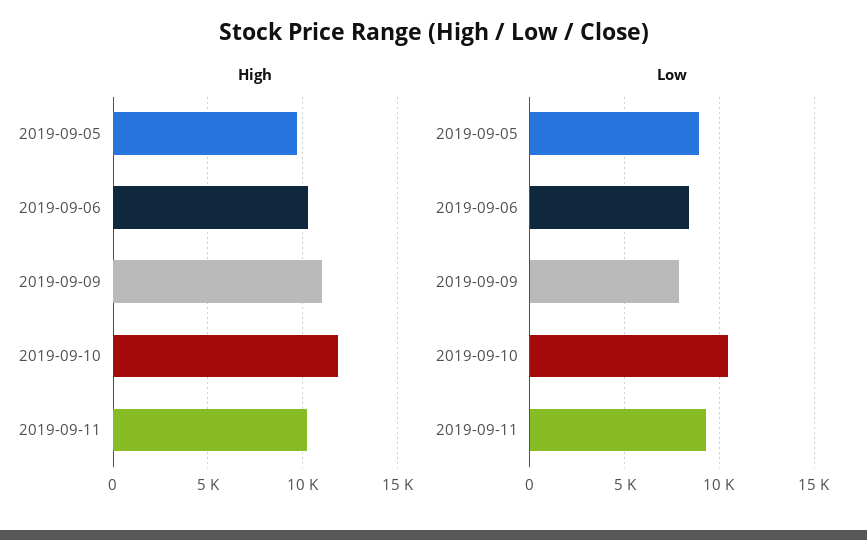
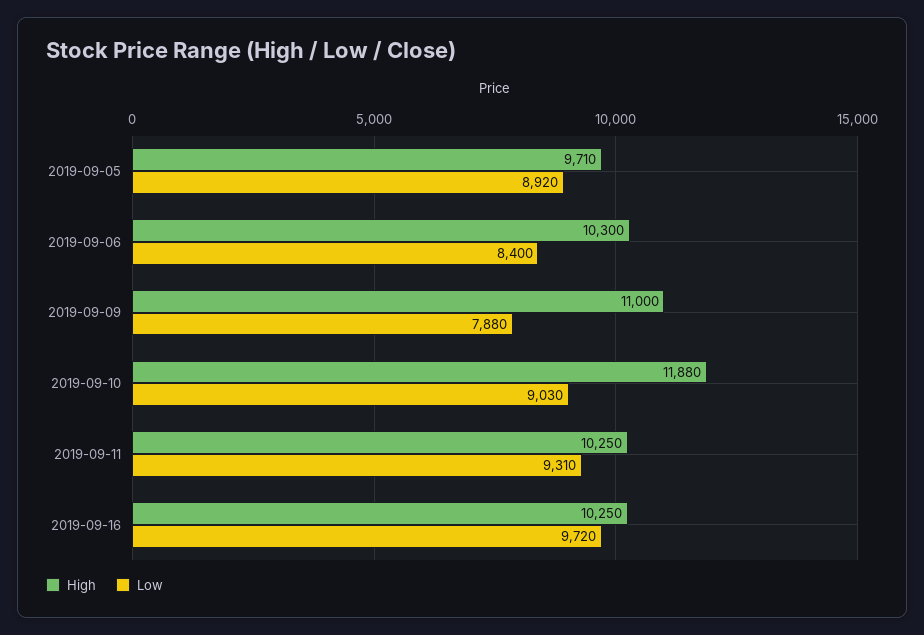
Low, 2019-09-10: 10500 -> 9030
High, 2019-09-16: none -> 10250
Low, 2019-09-16: none -> 9720

